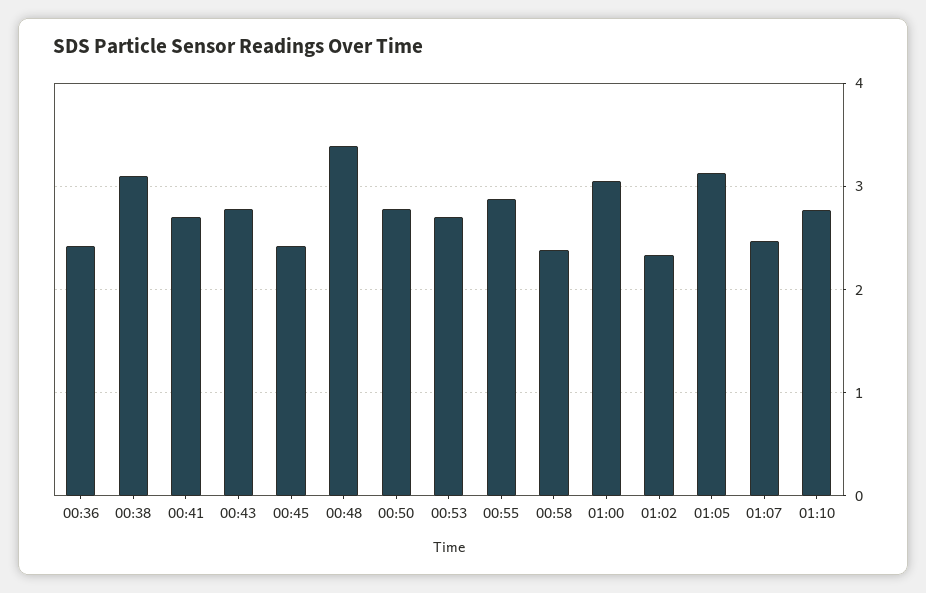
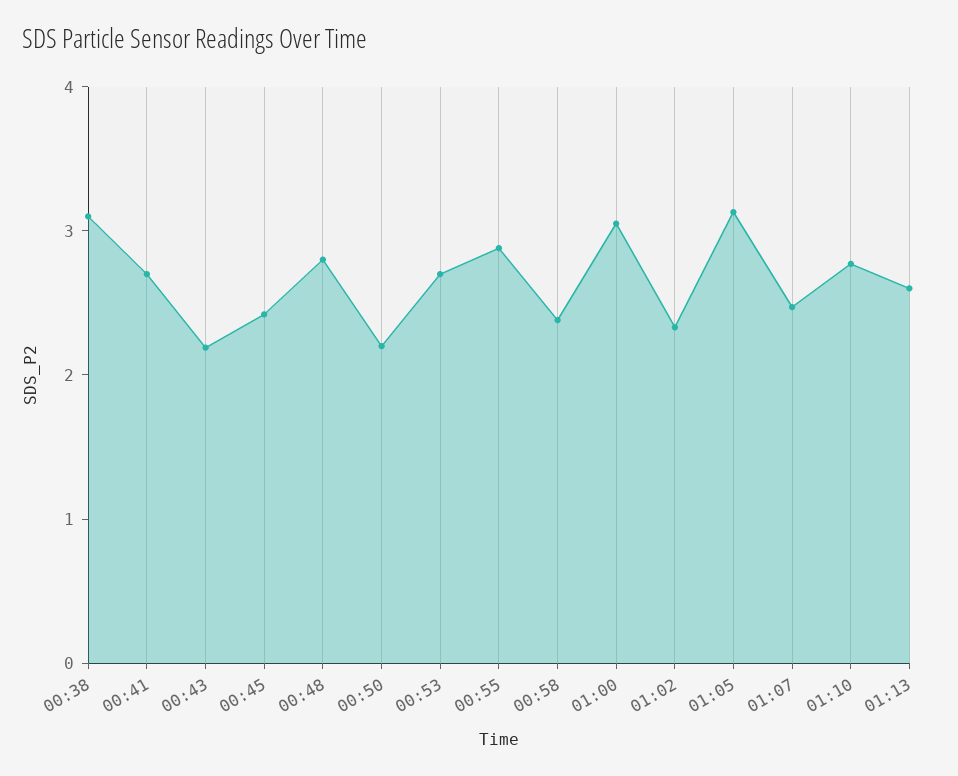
00:36: 2.4 -> none
00:43: 2.8 -> 2.2
00:48: 3.4 -> 2.8
00:50: 2.8 -> 2.2
01:13: none -> 2.6

